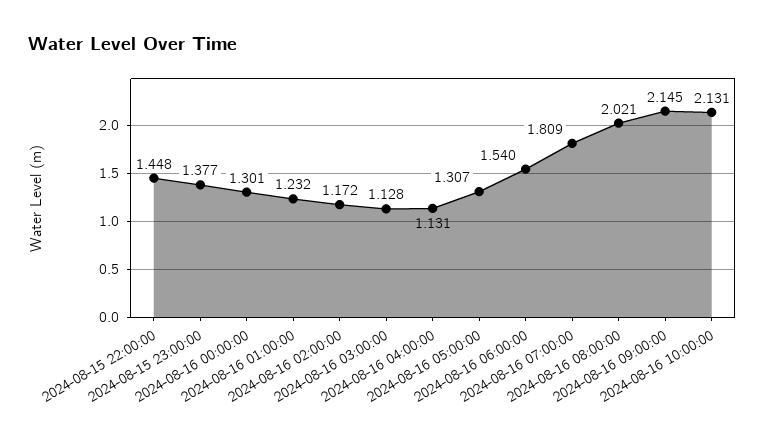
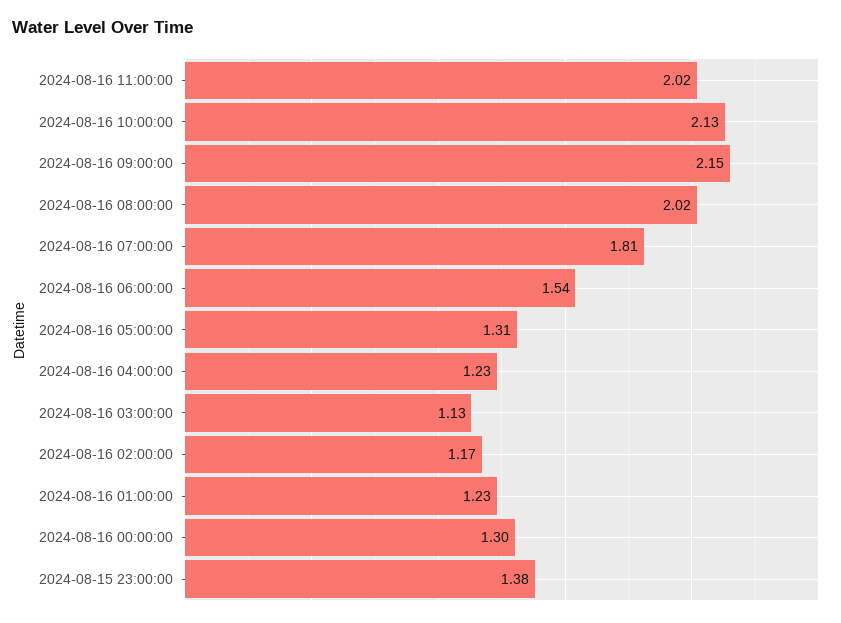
2024-08-15 22:00:00: 1.448 -> none
2024-08-16 04:00:00: 1.131 -> 1.23
2024-08-16 11:00:00: none -> 2.02

